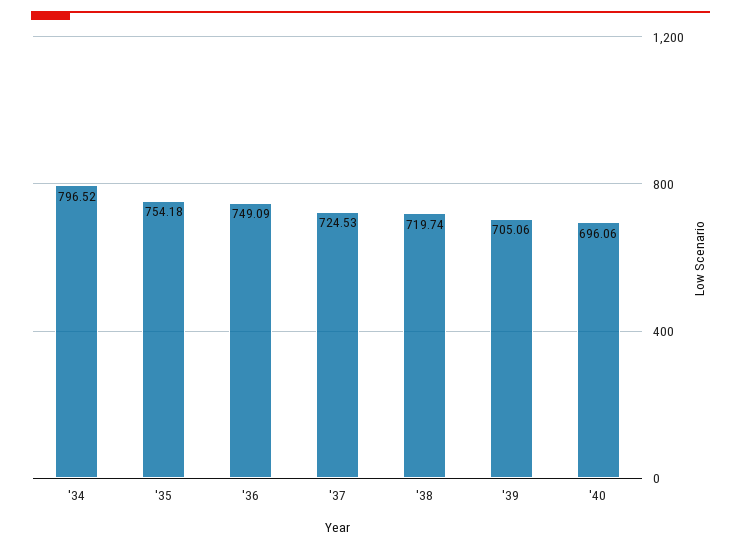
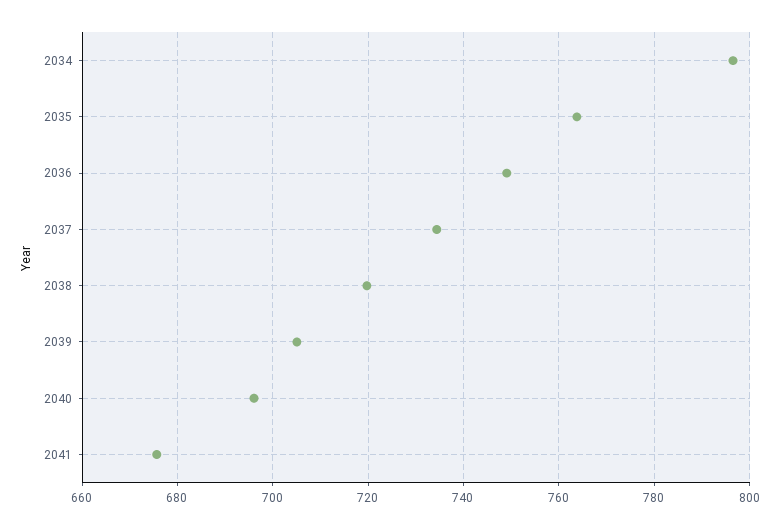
'35: 754.18 -> 764
'37: 724.53 -> 734
2041: none -> 676

